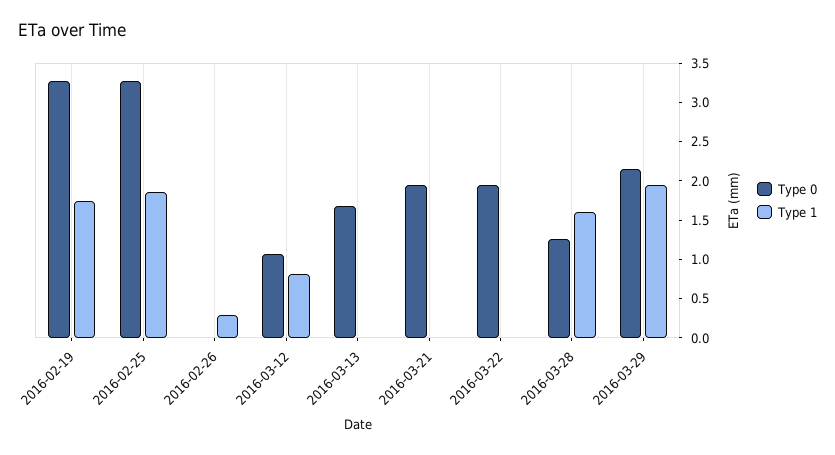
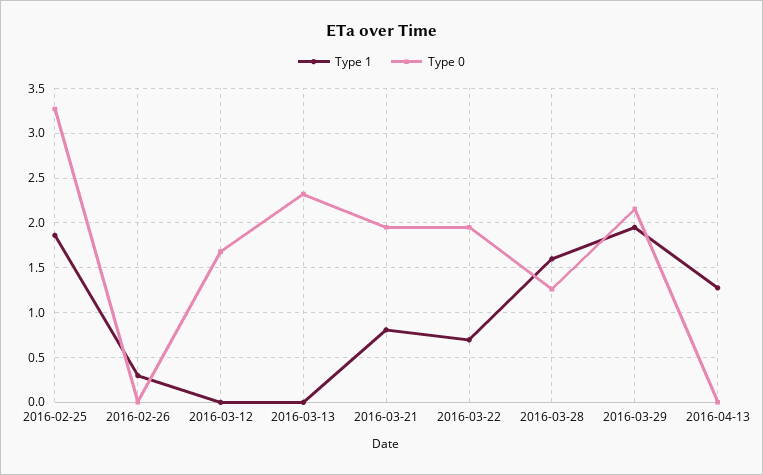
Type 0, 2016-02-19: 3.25 -> none
Type 1, 2016-02-19: 1.75 -> none
Type 0, 2016-03-12: 1 -> 1.7
Type 1, 2016-03-12: 0.75 -> 0
Type 0, 2016-03-13: 1.75 -> 2.3
Type 1, 2016-03-21: 0 -> 0.8
Type 1, 2016-03-22: 0 -> 0.7
Type 1, 2016-04-13: none -> 1.3
Type 0, 2016-04-13: none -> 0

